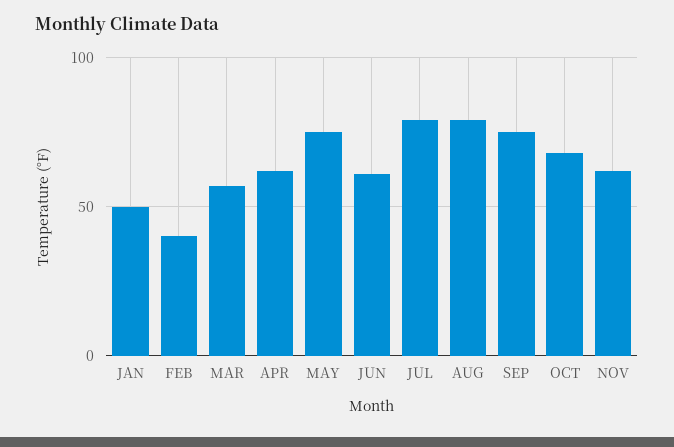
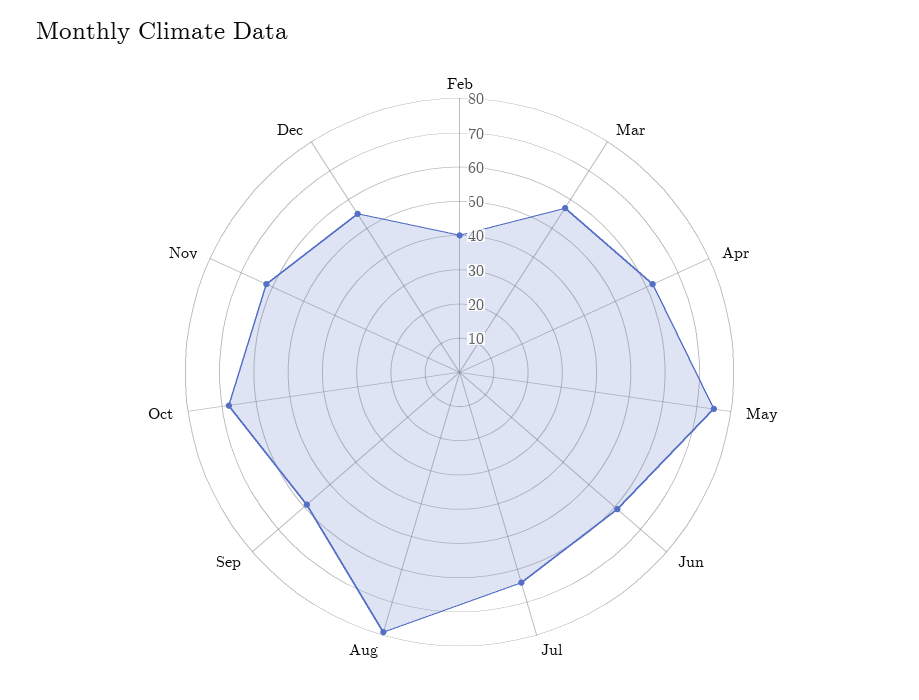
JAN: 50 -> none
JUL: 80 -> 65
SEP: 75 -> 60
Dec: none -> 55

